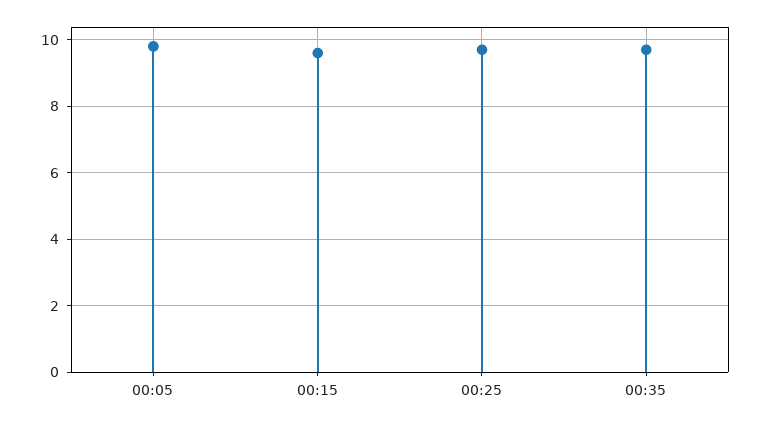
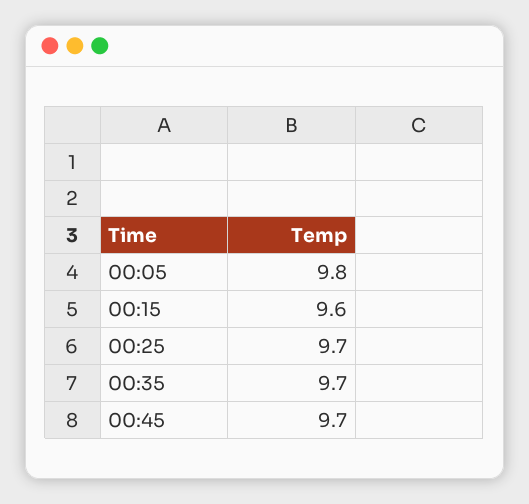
00:45: none -> 9.7

